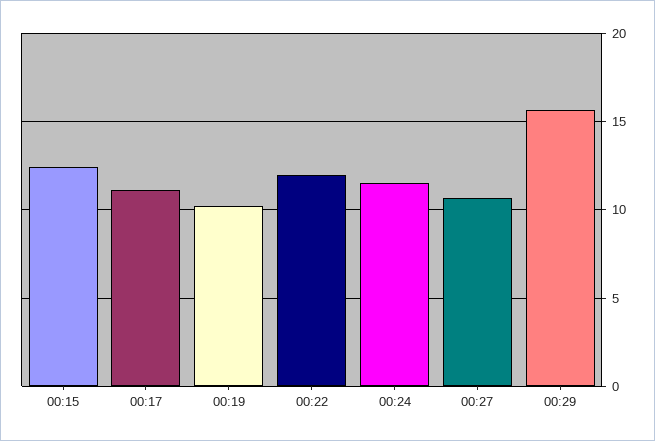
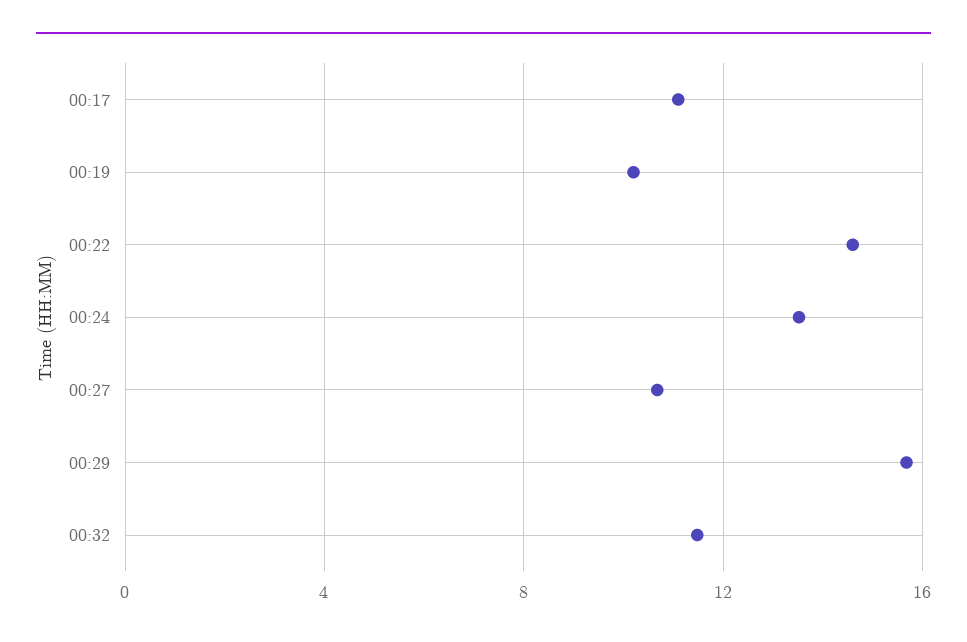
00:15: 12.5 -> none
00:22: 12 -> 14.5
00:24: 11.5 -> 13.5
00:32: none -> 11.5

